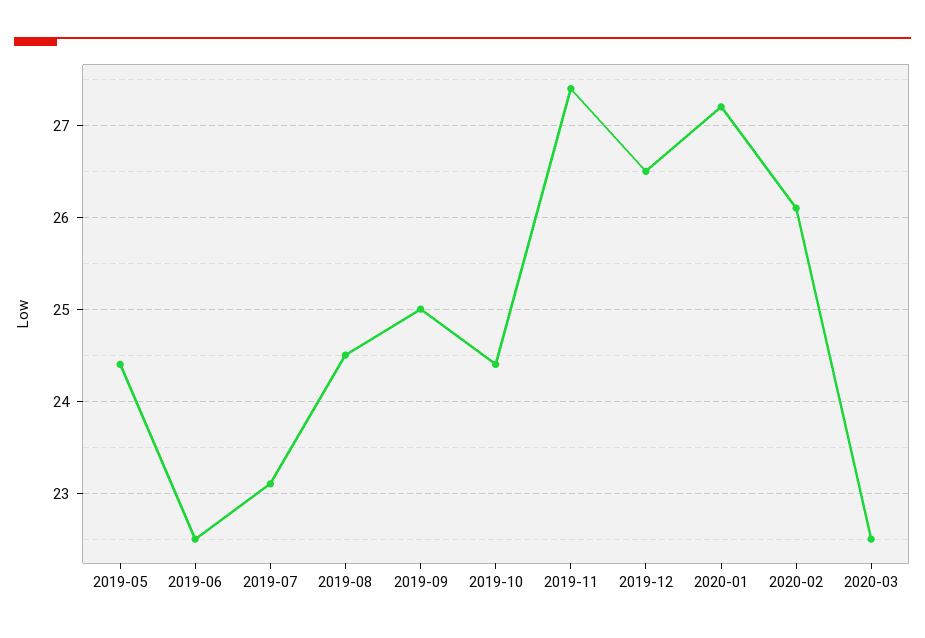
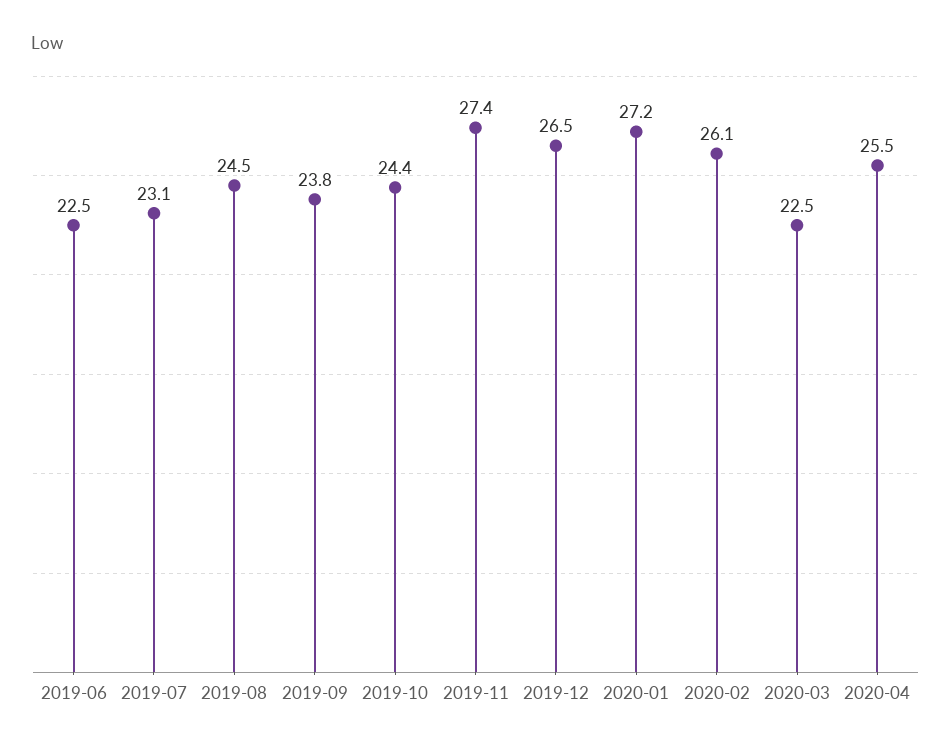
2019-05: 24.4 -> none
2019-09: 25 -> 23.8
2020-04: none -> 25.5

